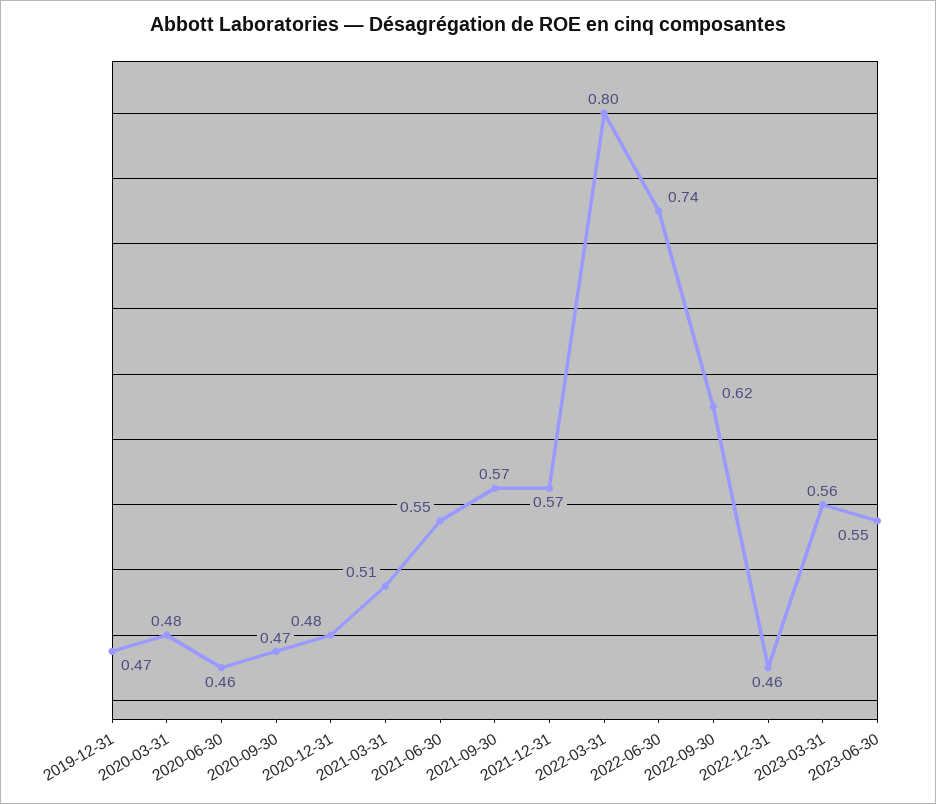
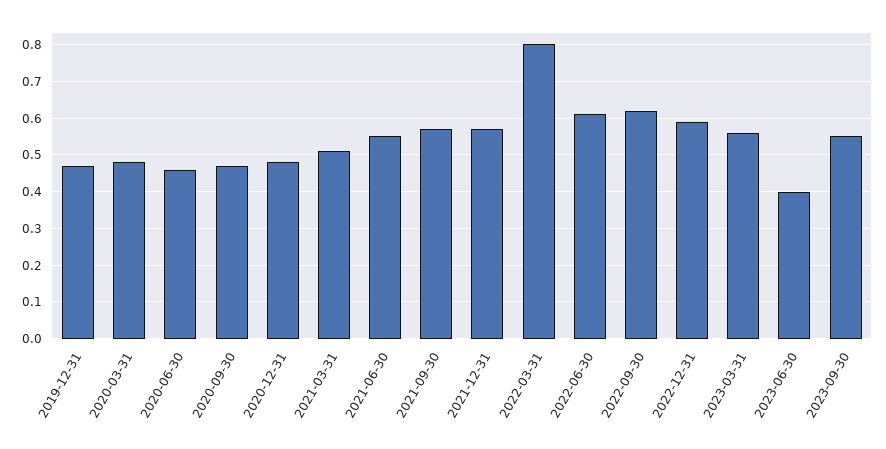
2022-06-30: 0.74 -> 0.6
2022-12-31: 0.46 -> 0.6
2023-06-30: 0.55 -> 0.4
2023-09-30: none -> 0.55

